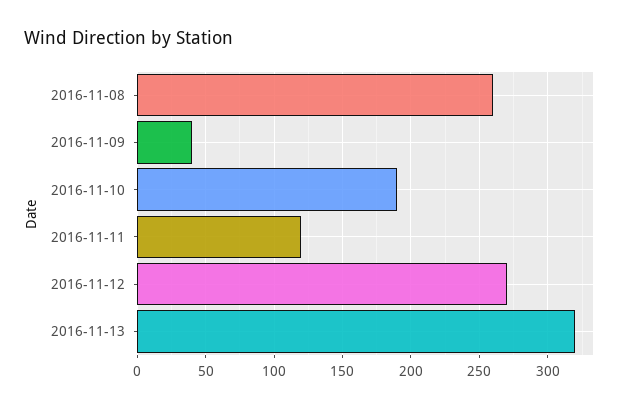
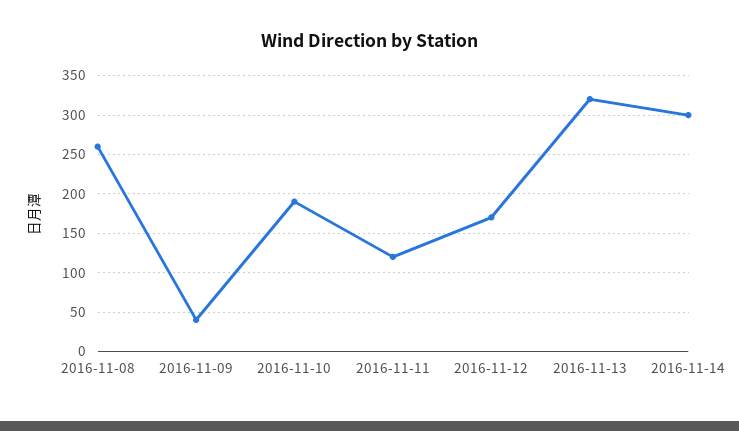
2016-11-12: 270 -> 170
2016-11-14: none -> 300

